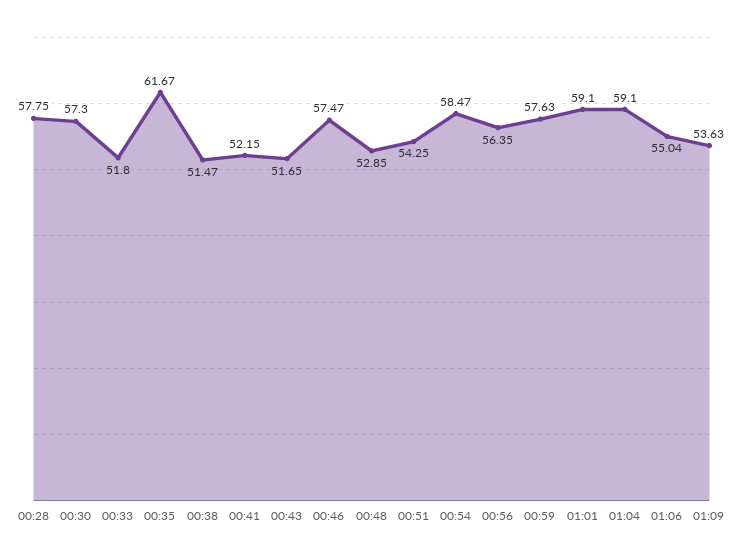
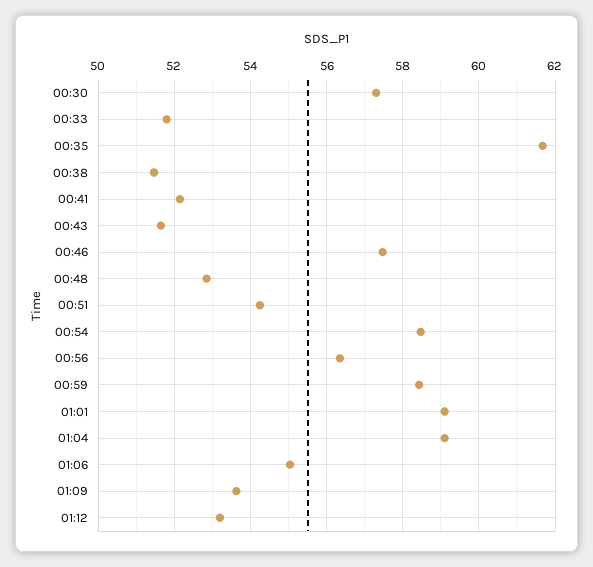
00:28: 57.75 -> none
00:59: 57.63 -> 58.4
01:12: none -> 53.2

